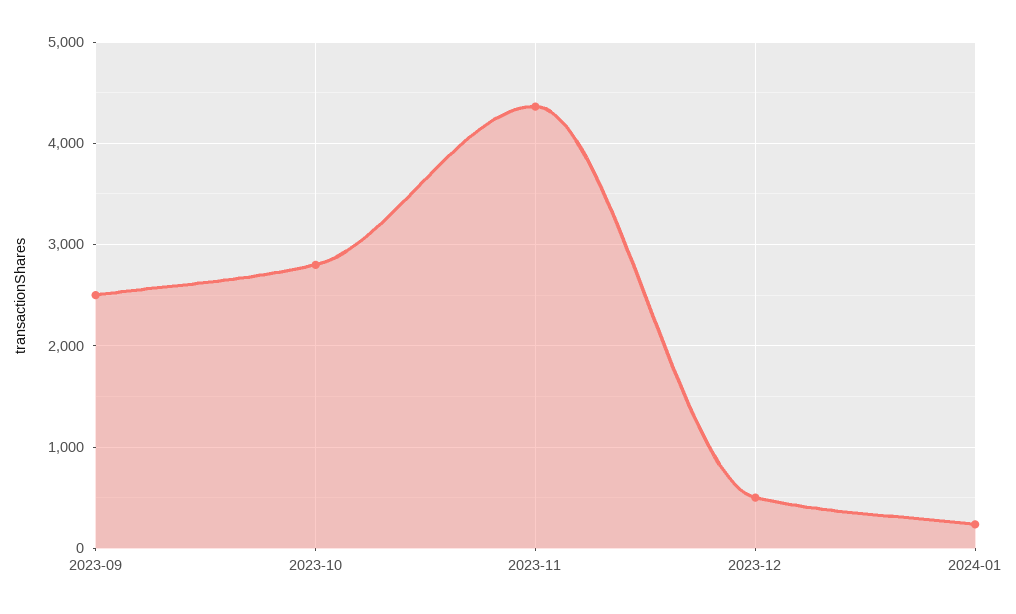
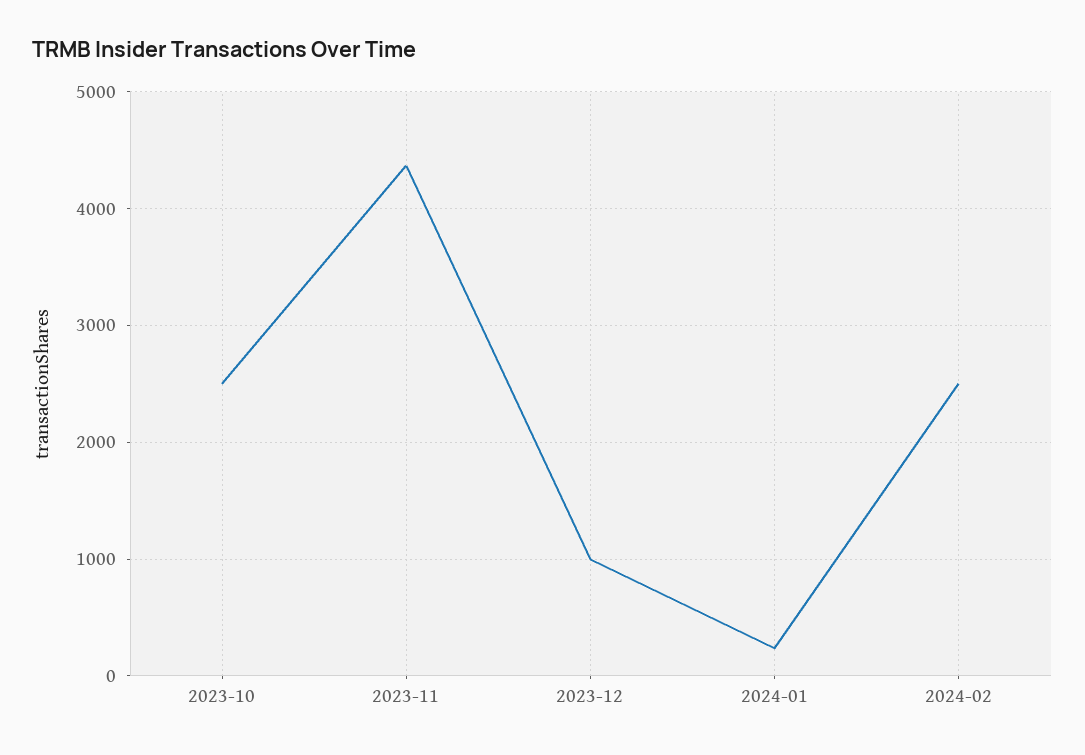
2023-09: 2500 -> none
2023-10: 2800 -> 2500
2023-12: 500 -> 1000
2024-02: none -> 2500

